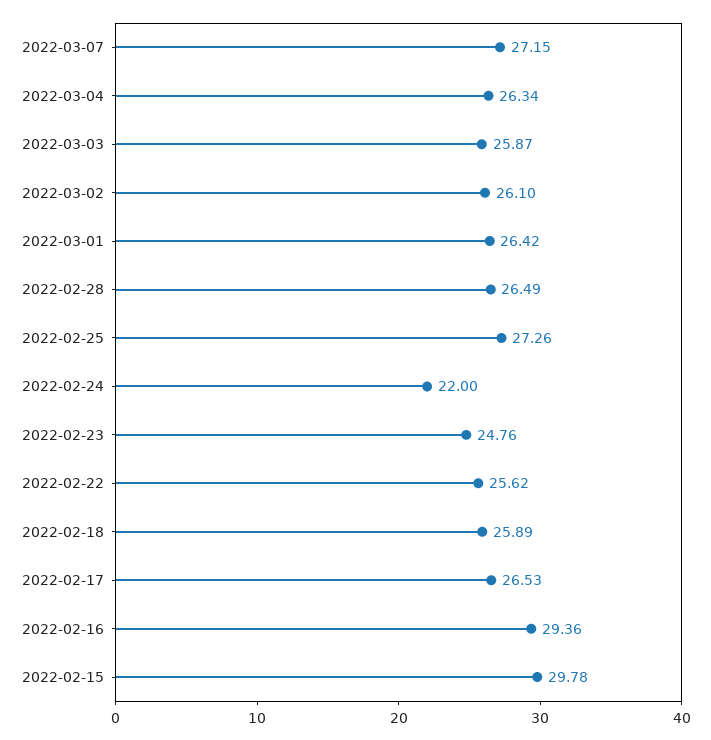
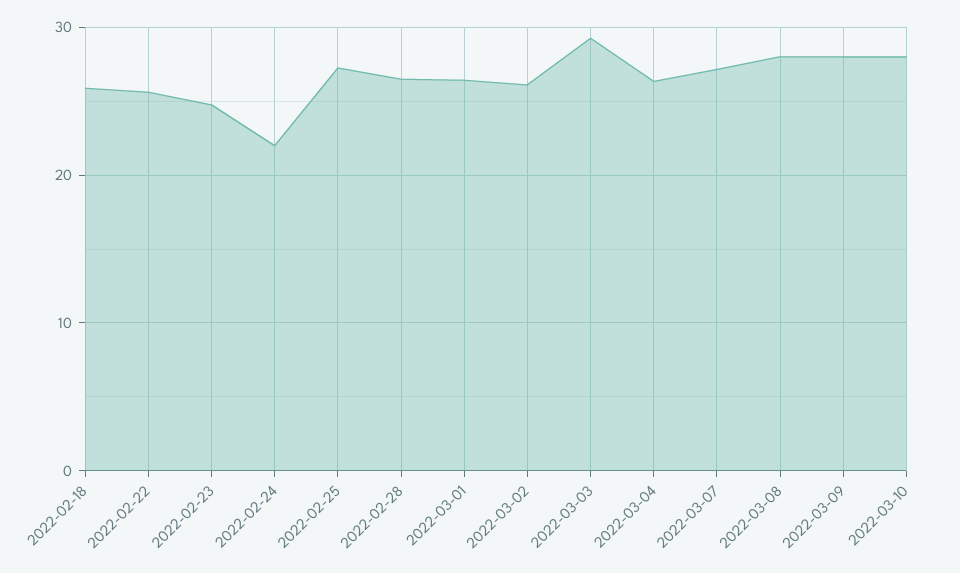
2022-03-03: 25.87 -> 29
2022-02-17: 26.53 -> none
2022-02-16: 29.36 -> none
2022-02-15: 29.78 -> none
2022-03-08: none -> 28
2022-03-09: none -> 28
2022-03-10: none -> 28

